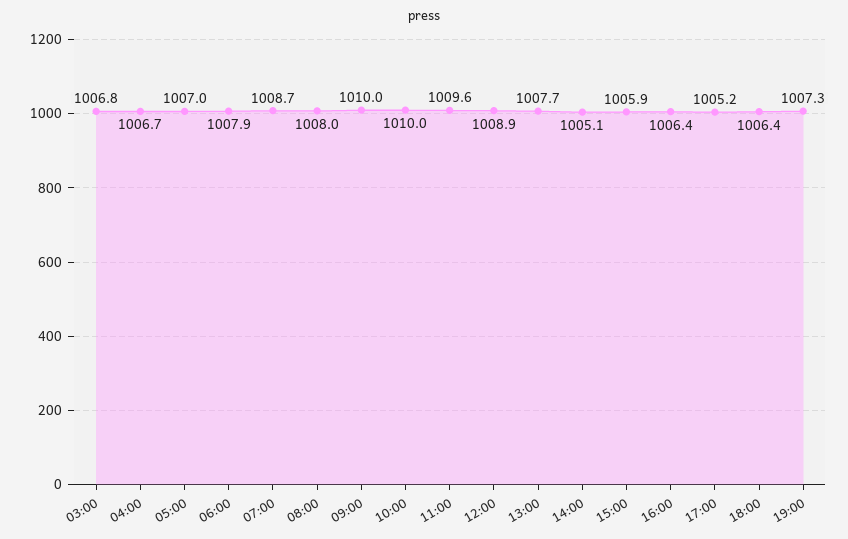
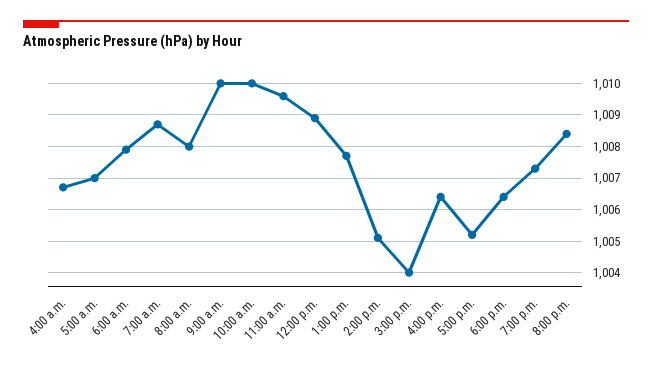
03:00: 1006.8 -> none
15:00: 1005.9 -> 1004
8:00 p.m.: none -> 1008.5

